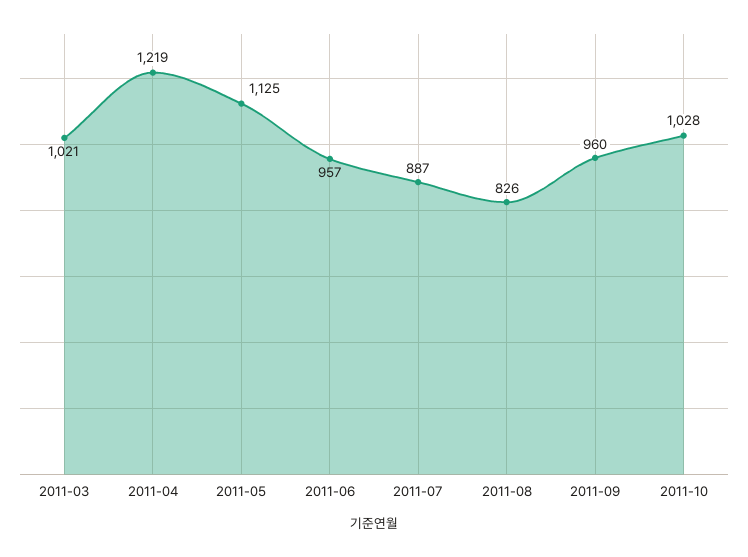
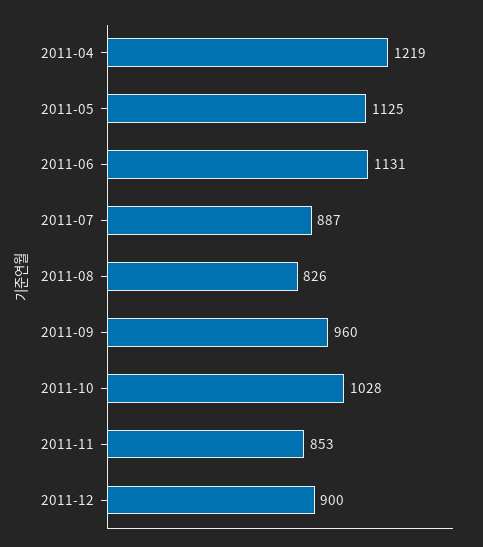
2011-03: 1021 -> none
2011-06: 957 -> 1131
2011-11: none -> 853
2011-12: none -> 900

